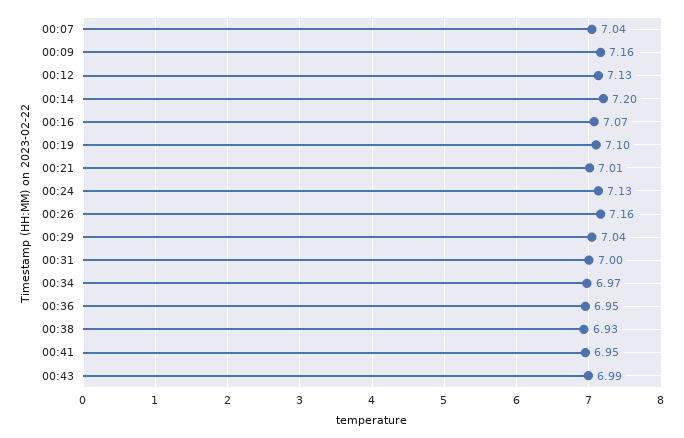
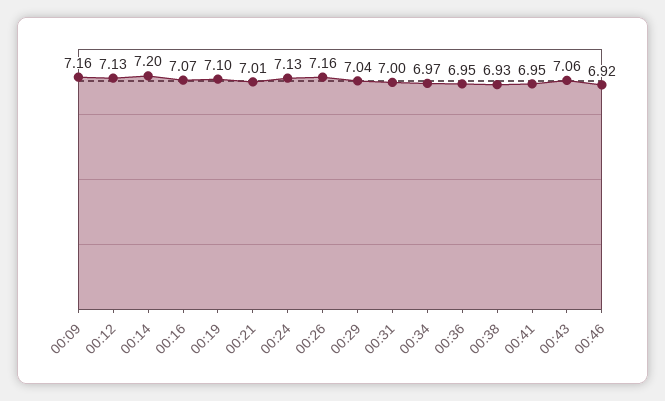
00:07: 7.04 -> none
00:43: 6.99 -> 7.06
00:46: none -> 6.92

